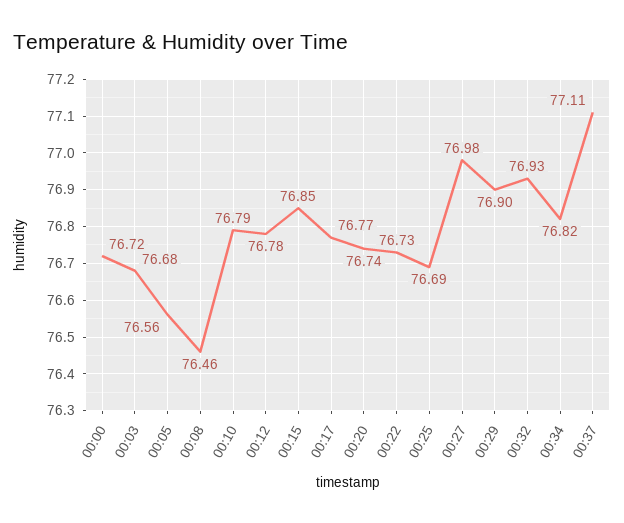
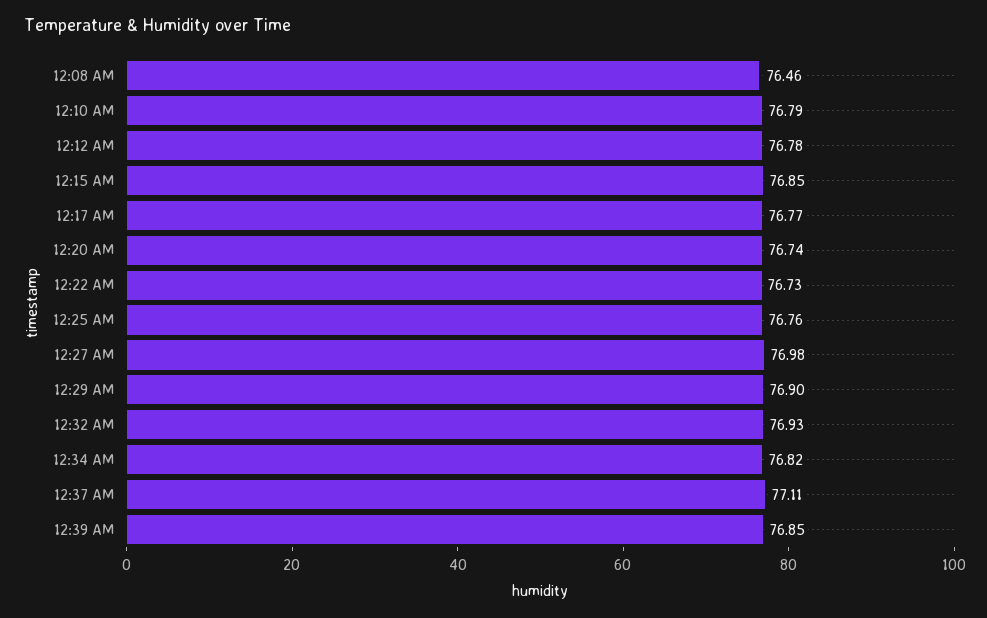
00:00: 76.72 -> none
00:03: 76.68 -> none
00:05: 76.56 -> none
00:25: 76.69 -> 76.76
12:39 AM: none -> 76.85

